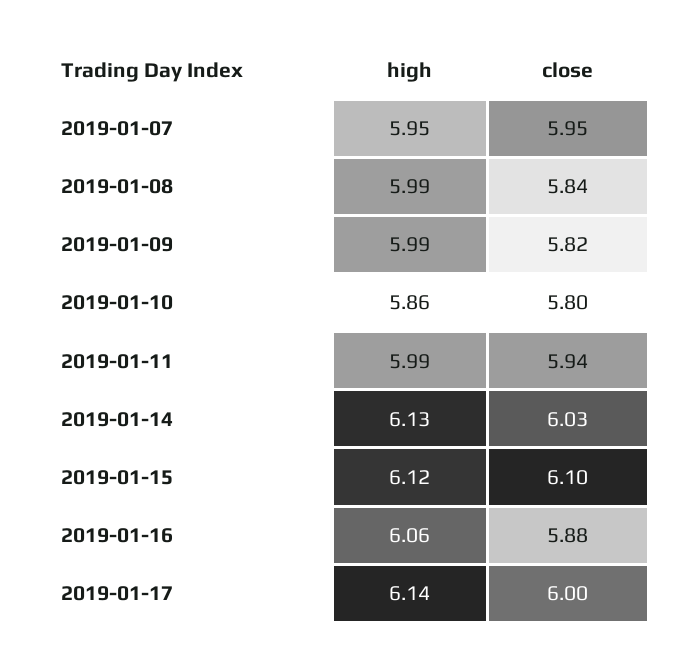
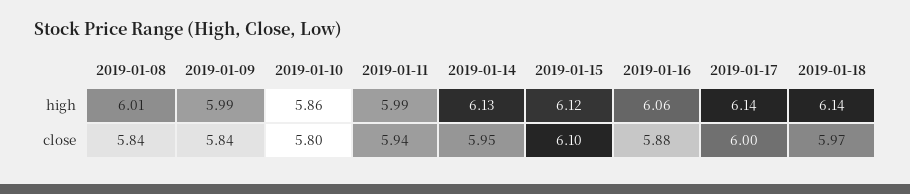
high, 2019-01-07: 5.95 -> none
close, 2019-01-07: 5.95 -> none
high, 2019-01-08: 5.99 -> 6.01
close, 2019-01-09: 5.82 -> 5.84
close, 2019-01-14: 6.03 -> 5.95
high, 2019-01-18: none -> 6.14
close, 2019-01-18: none -> 5.97

